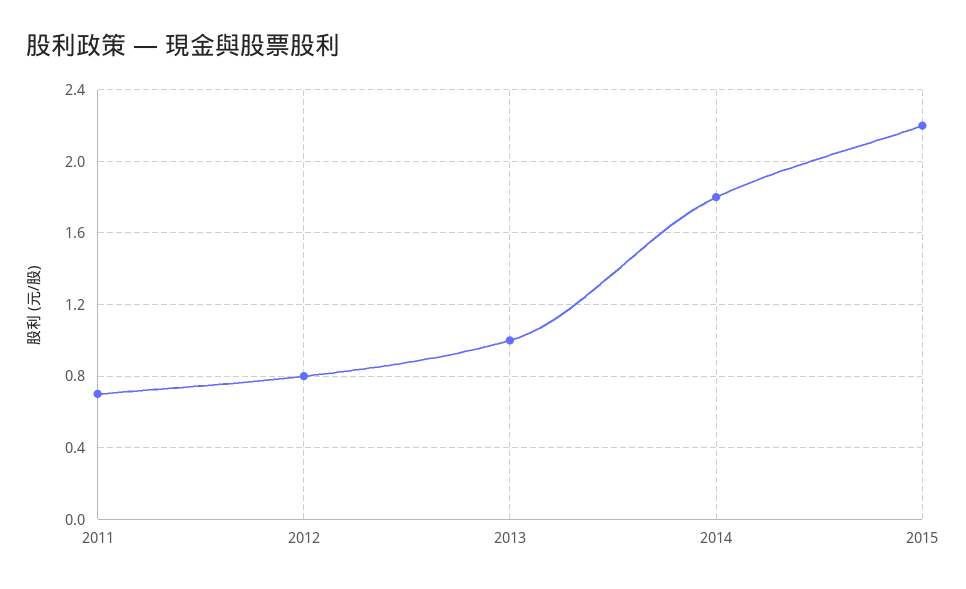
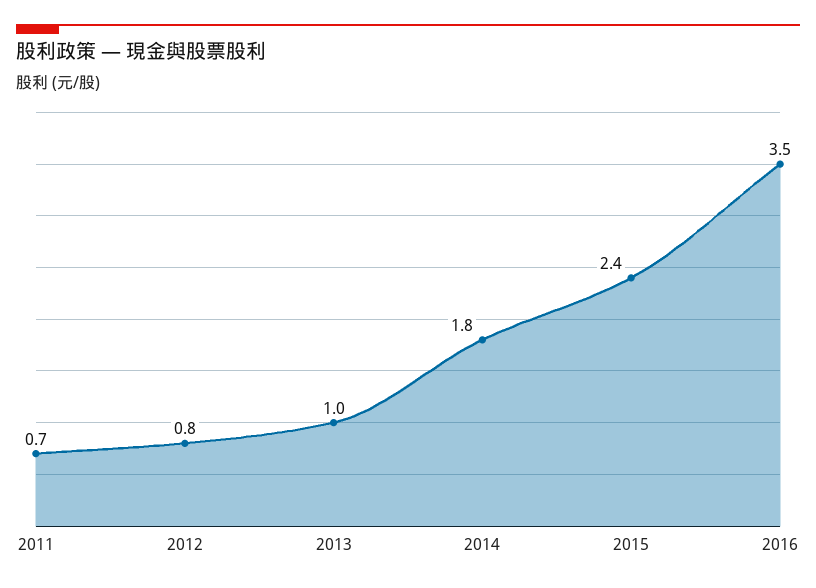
2015: 2.2 -> 2.4
2016: none -> 3.5

